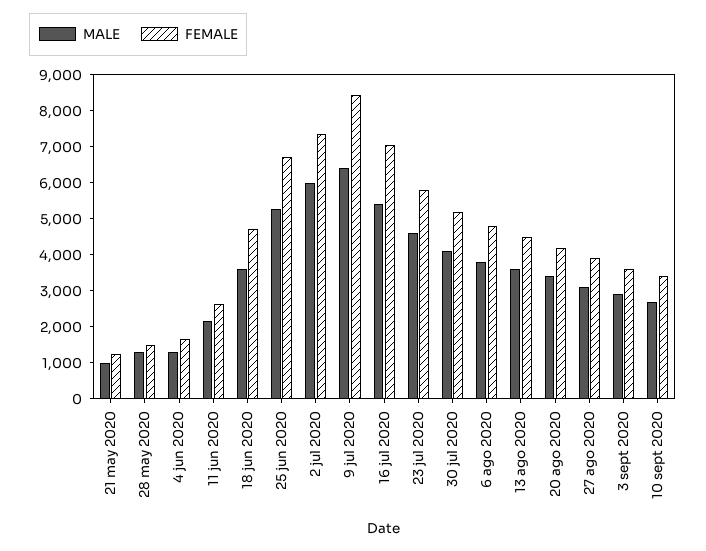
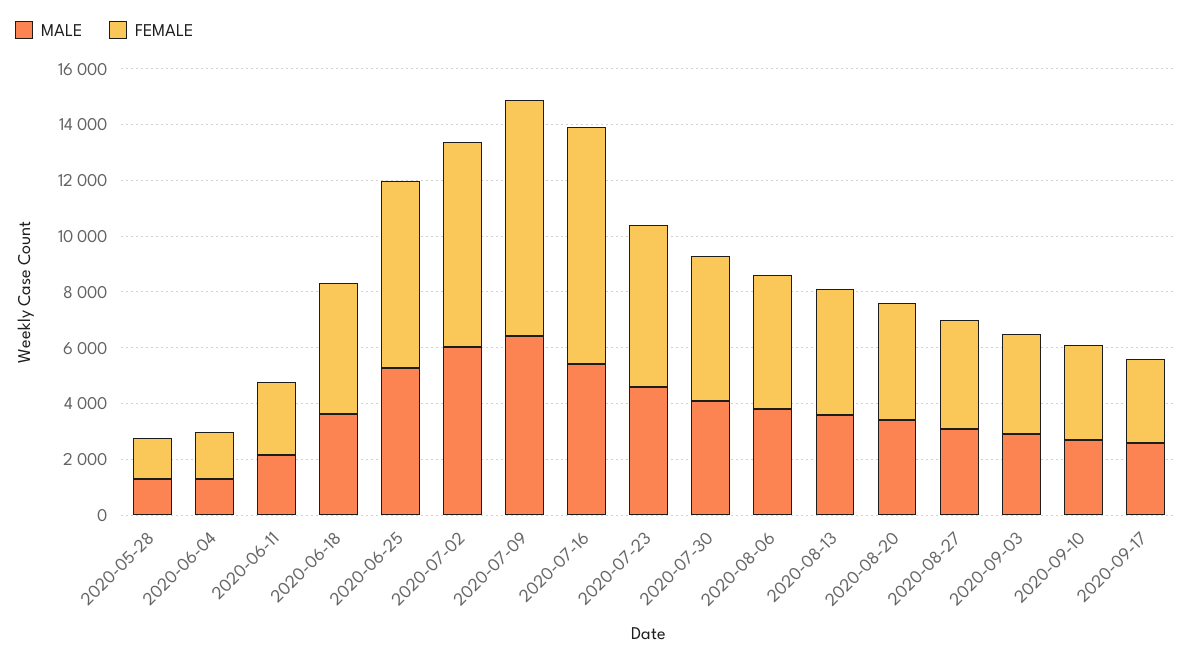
MALE, 21 may 2020: 1000 -> none
FEMALE, 21 may 2020: 1250 -> none
FEMALE, 16 jul 2020: 7000 -> 8500
MALE, 2020-09-17: none -> 2500
FEMALE, 2020-09-17: none -> 3000

